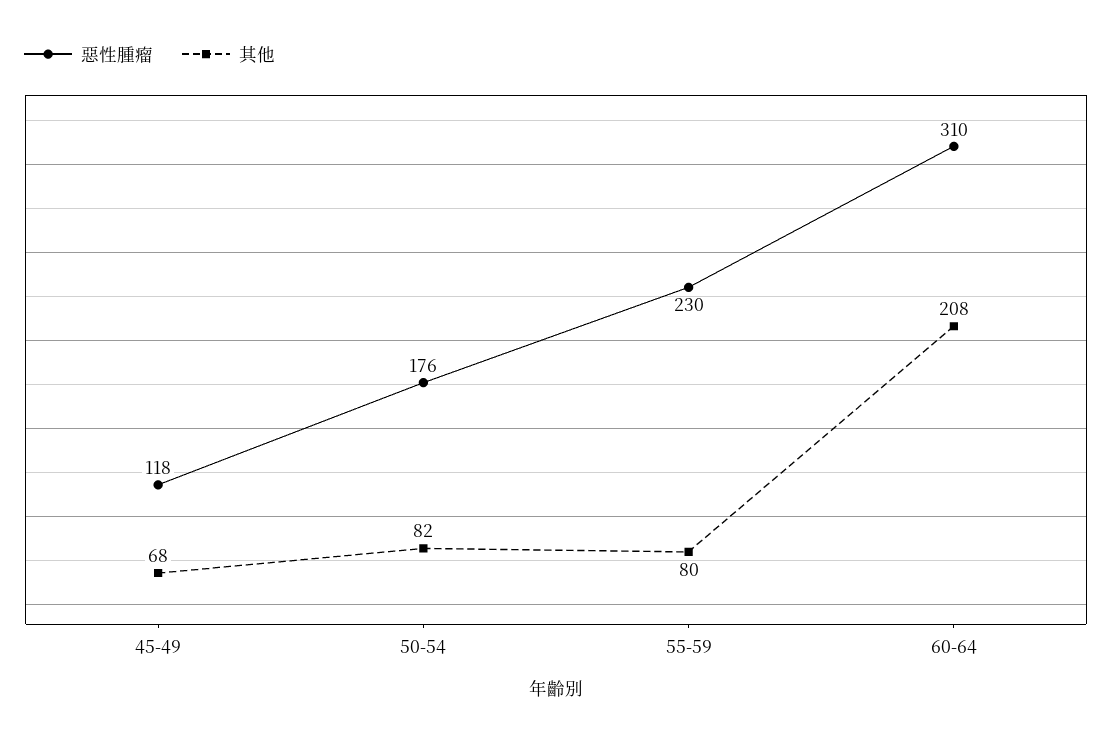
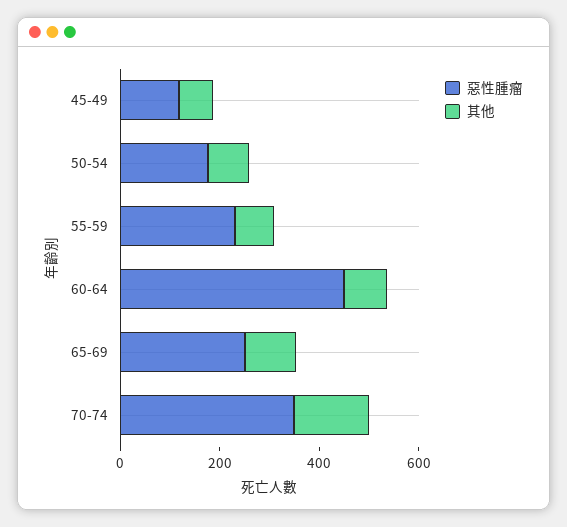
惡性腫瘤, 60-64: 310 -> 450
其他, 60-64: 208 -> 100
惡性腫瘤, 65-69: none -> 250
其他, 65-69: none -> 100
惡性腫瘤, 70-74: none -> 350
其他, 70-74: none -> 150

